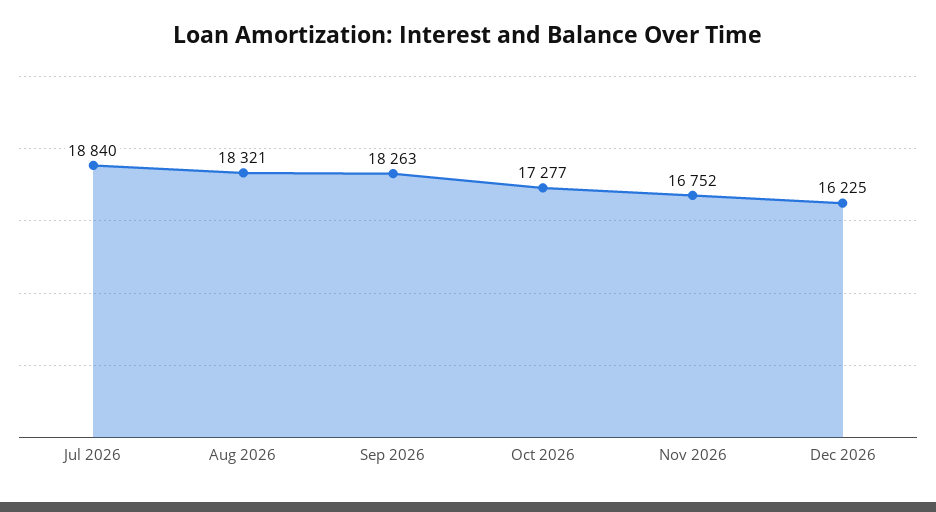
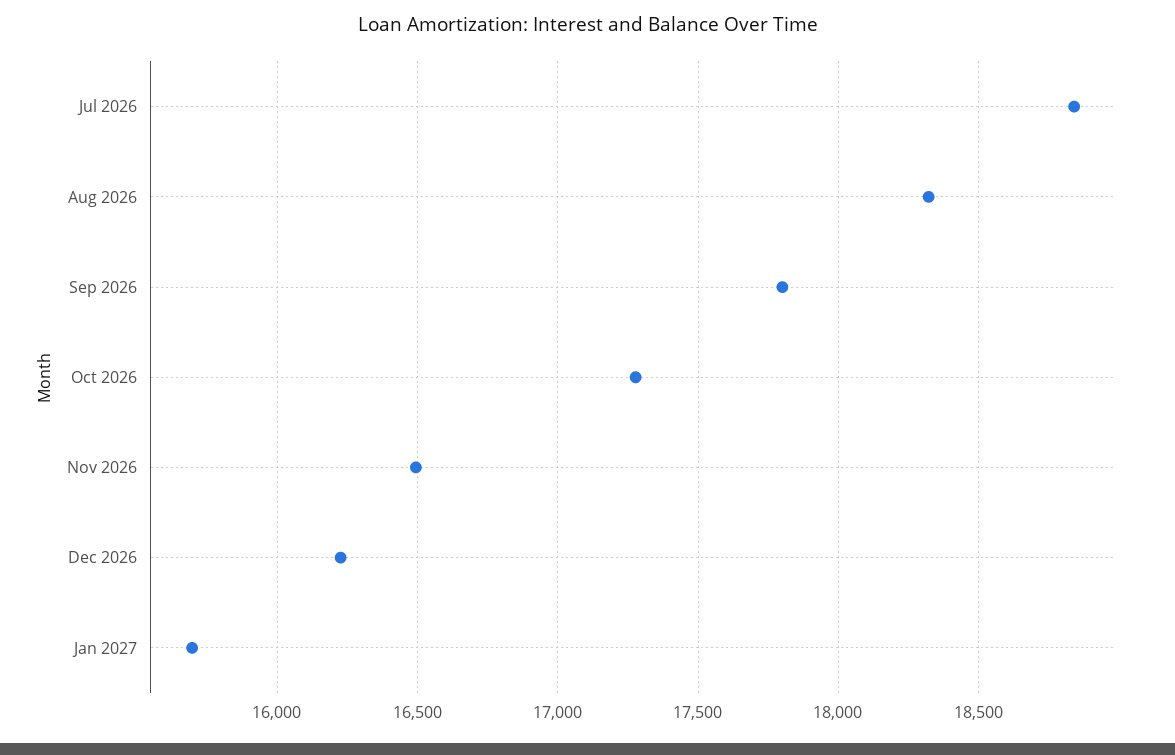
Sep 2026: 18263 -> 17800
Nov 2026: 16752 -> 16500
Jan 2027: none -> 15700

